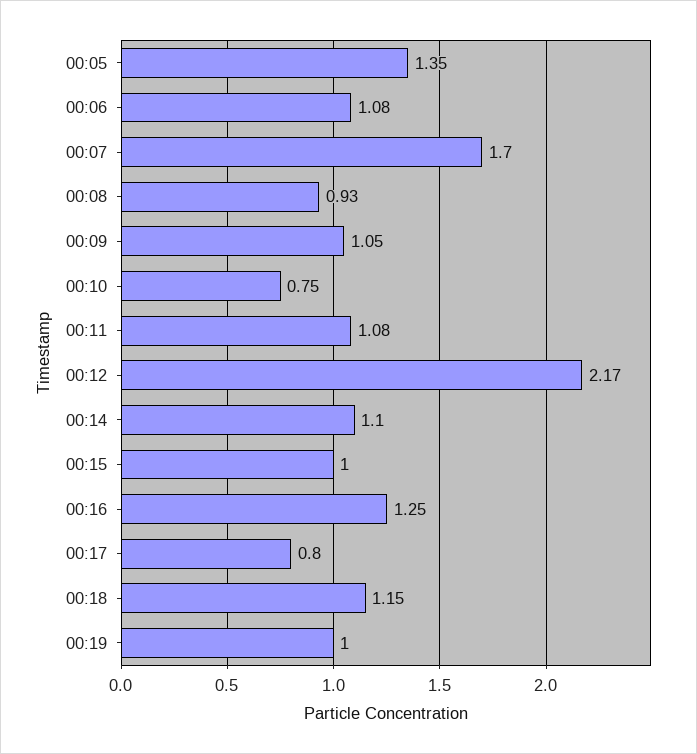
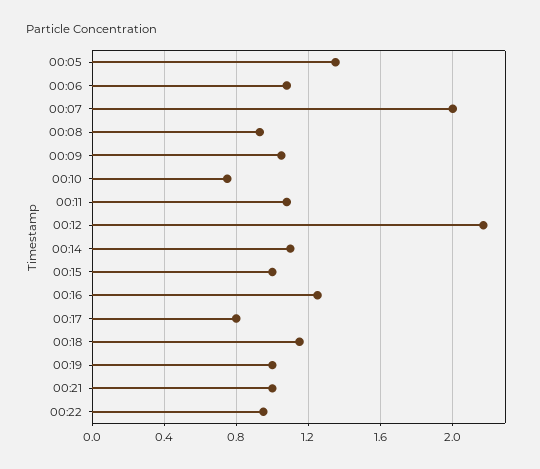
00:07: 1.7 -> 2
00:21: none -> 1
00:22: none -> 0.95

